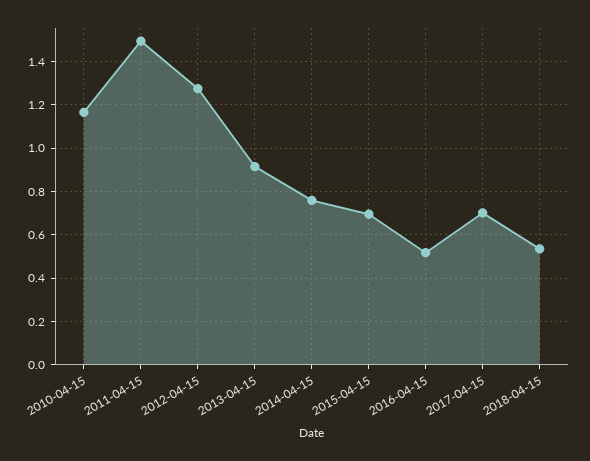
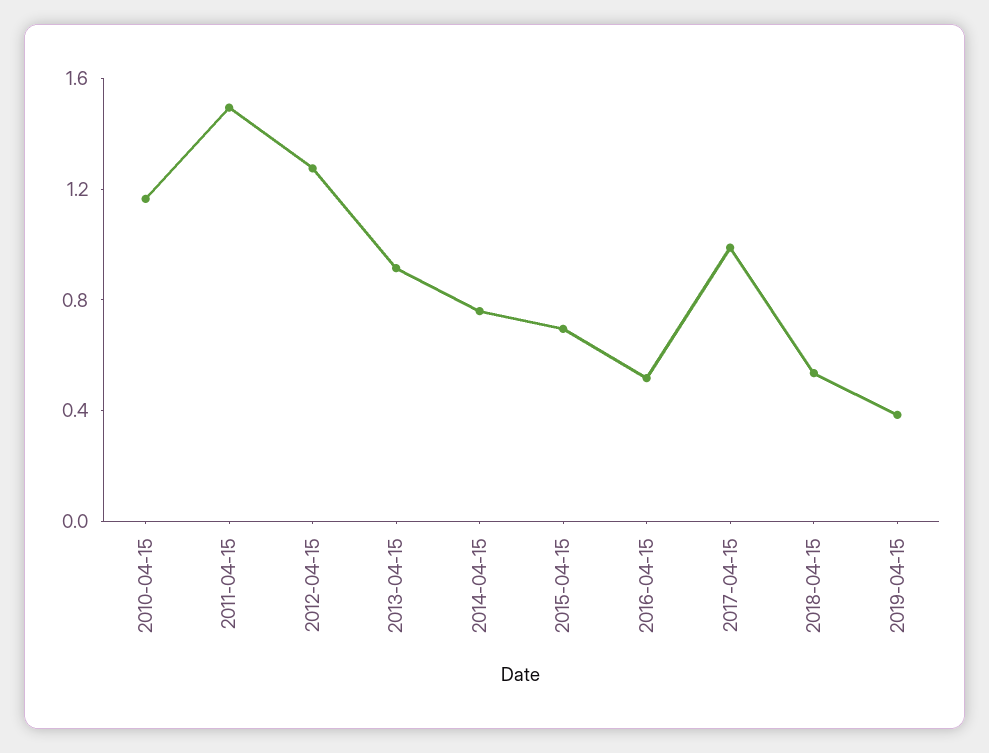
2017-04-15: 0.7 -> 1
2019-04-15: none -> 0.4

